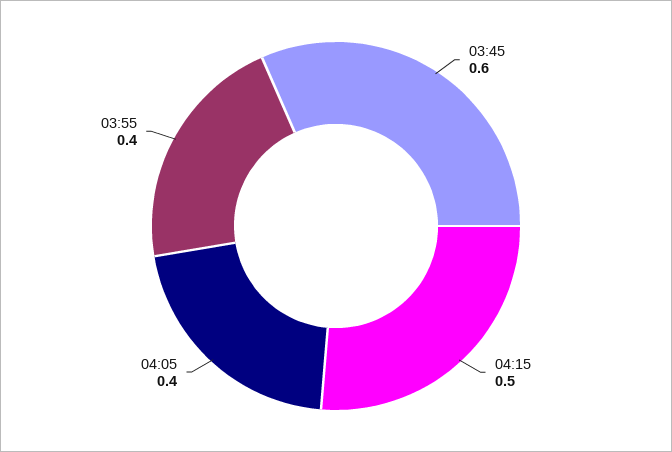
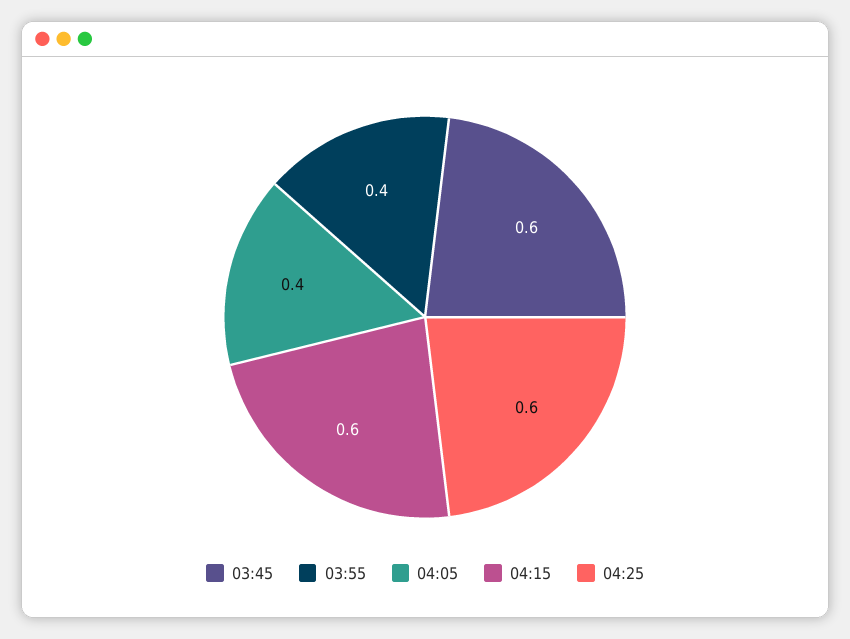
04:15: 0.5 -> 0.6
04:25: none -> 0.6

